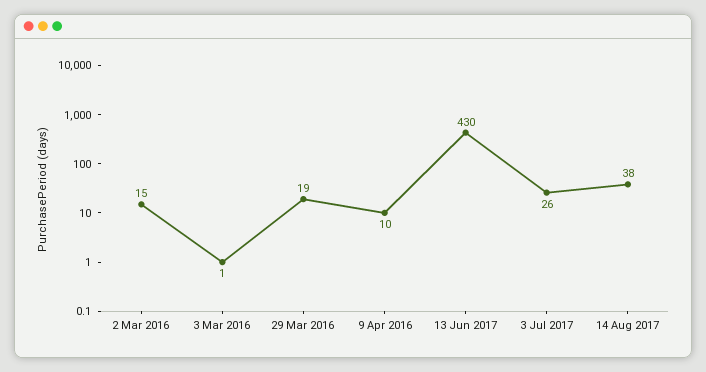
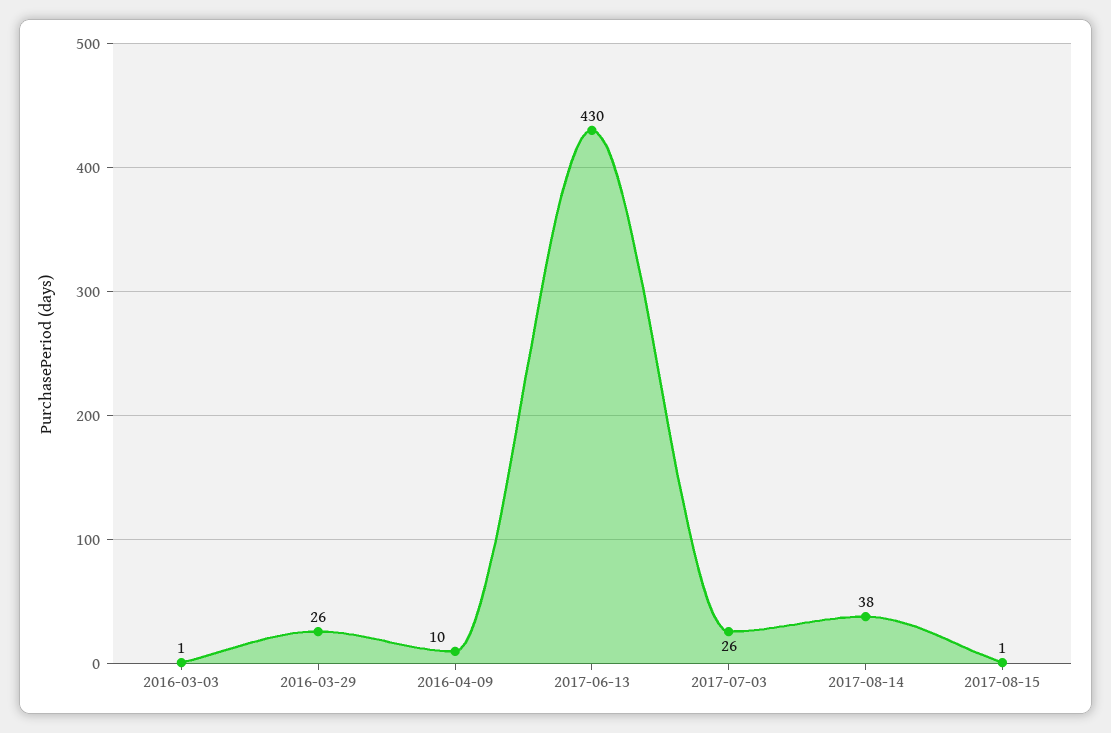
2 Mar 2016: 15 -> none
29 Mar 2016: 19 -> 26
2017-08-15: none -> 1

